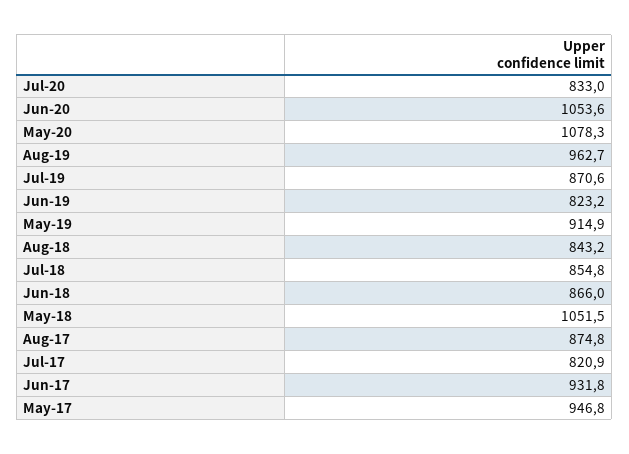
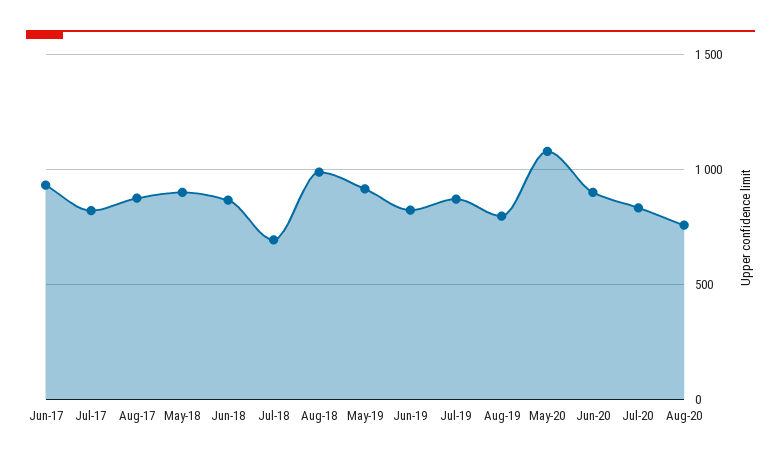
Jun-20: 1053.6 -> 900
Aug-19: 962.7 -> 800
Aug-18: 843.2 -> 1000
Jul-18: 854.8 -> 700
May-18: 1051.5 -> 900
May-17: 946.8 -> none
Aug-20: none -> 750

